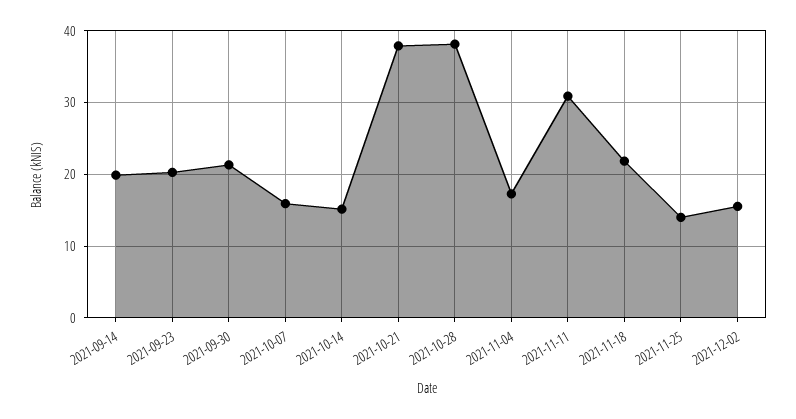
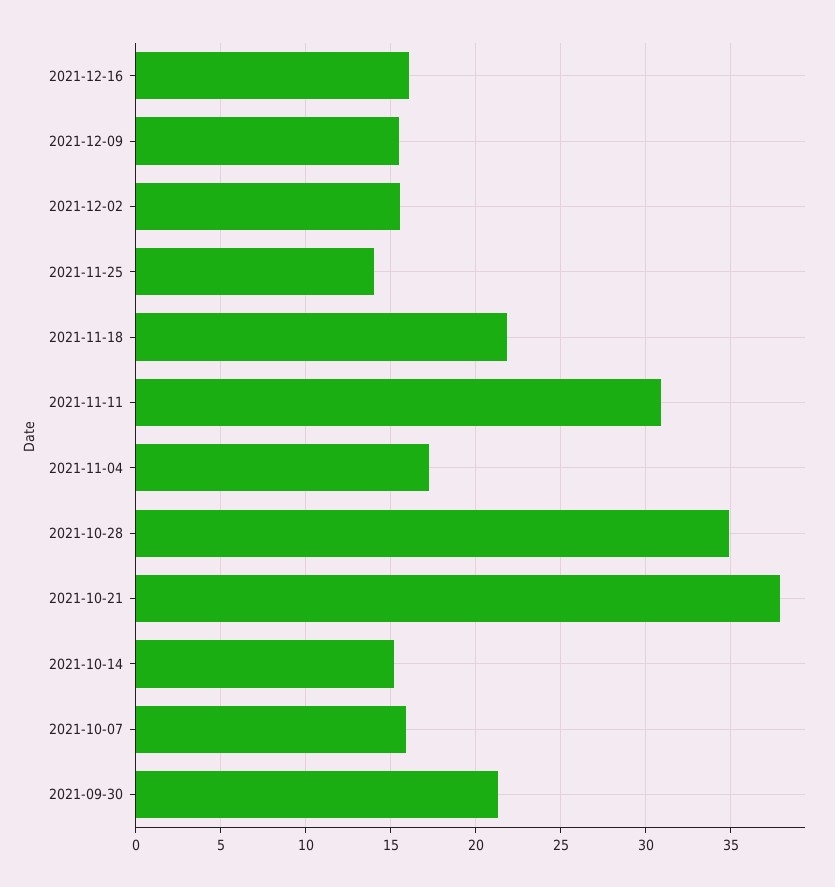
2021-09-14: 20 -> none
2021-09-23: 20 -> none
2021-10-28: 38 -> 35
2021-12-16: none -> 16
2021-12-09: none -> 15.5

